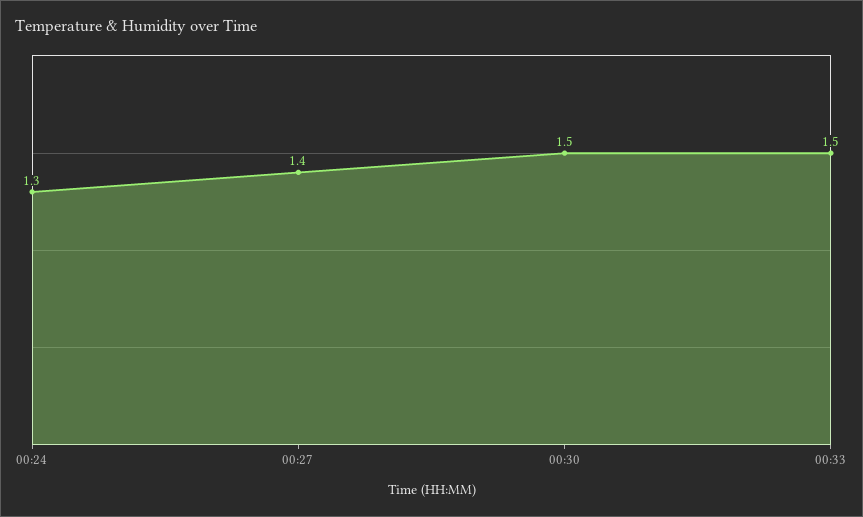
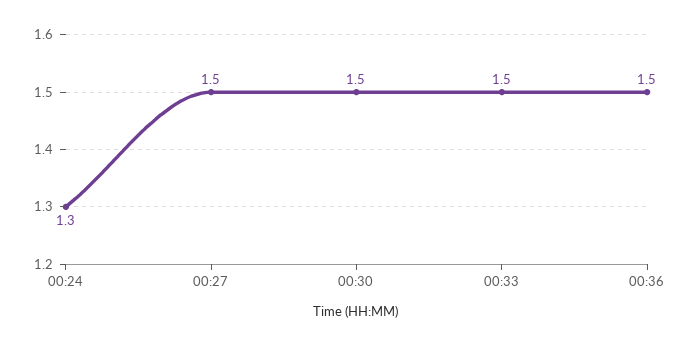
00:27: 1.4 -> 1.5
00:36: none -> 1.5

